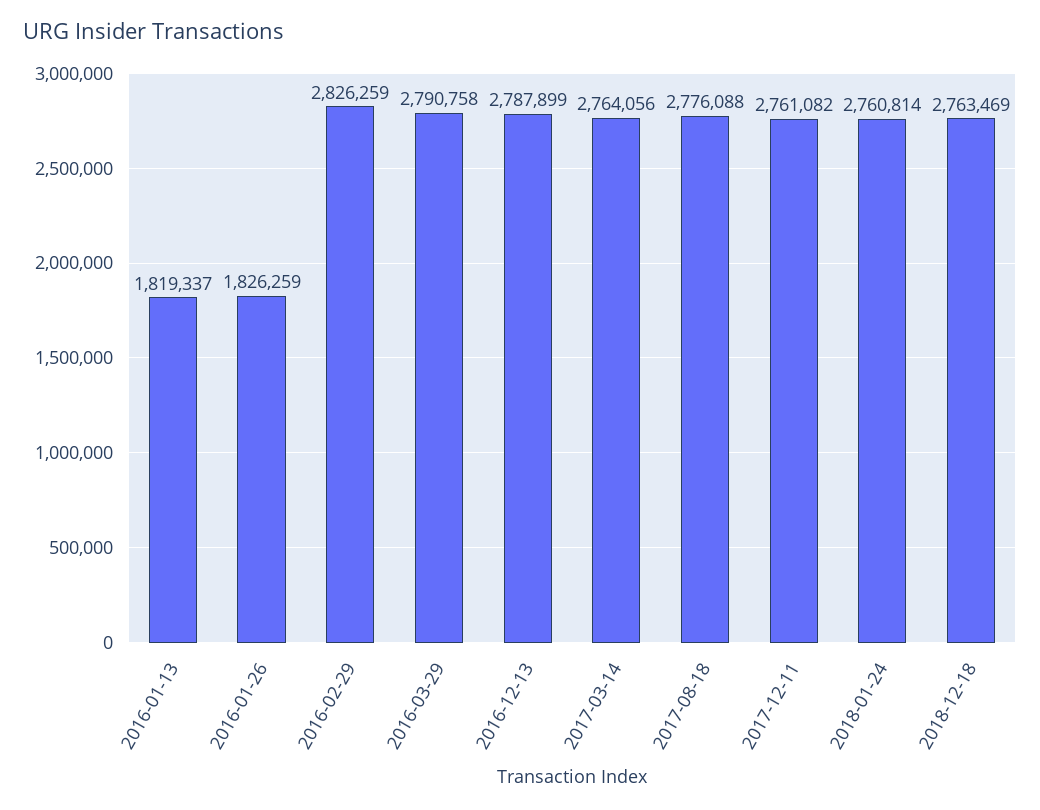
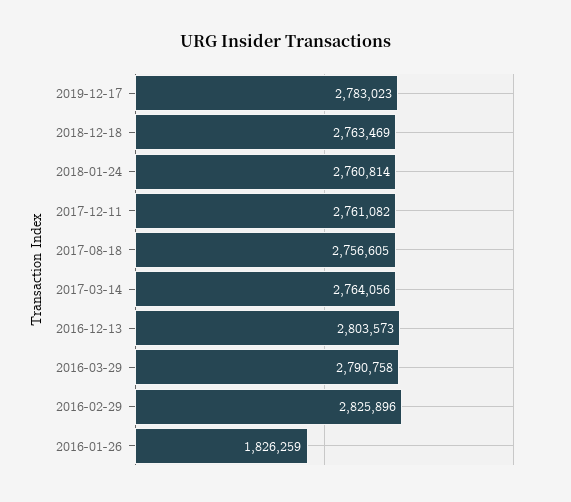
2016-01-13: 1819337 -> none
2016-02-29: 2826259 -> 2825896
2016-12-13: 2787899 -> 2803573
2017-08-18: 2776088 -> 2756605
2019-12-17: none -> 2783023

